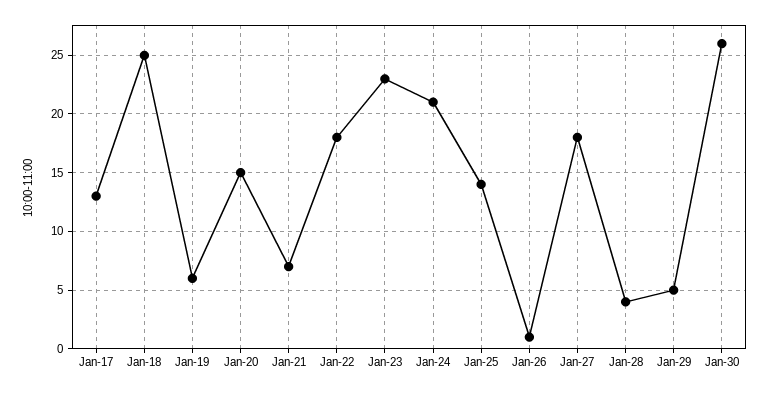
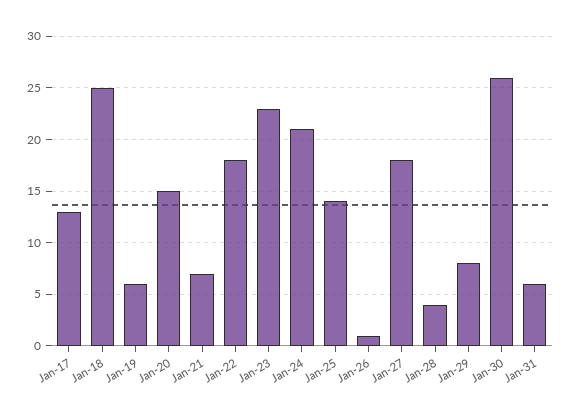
Jan-29: 5 -> 8
Jan-31: none -> 6

